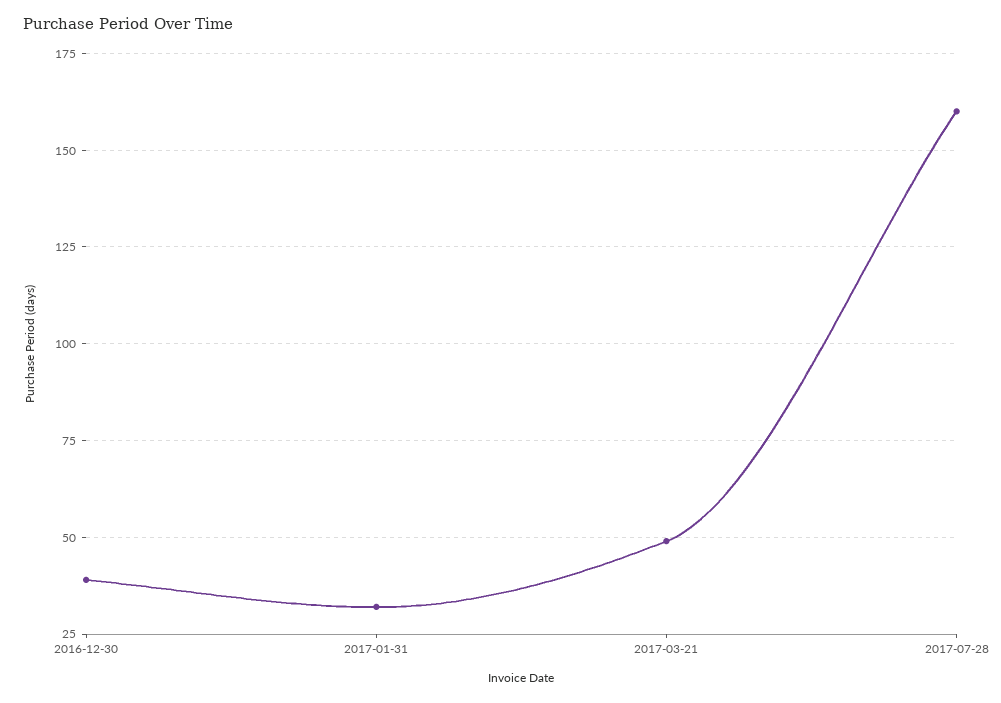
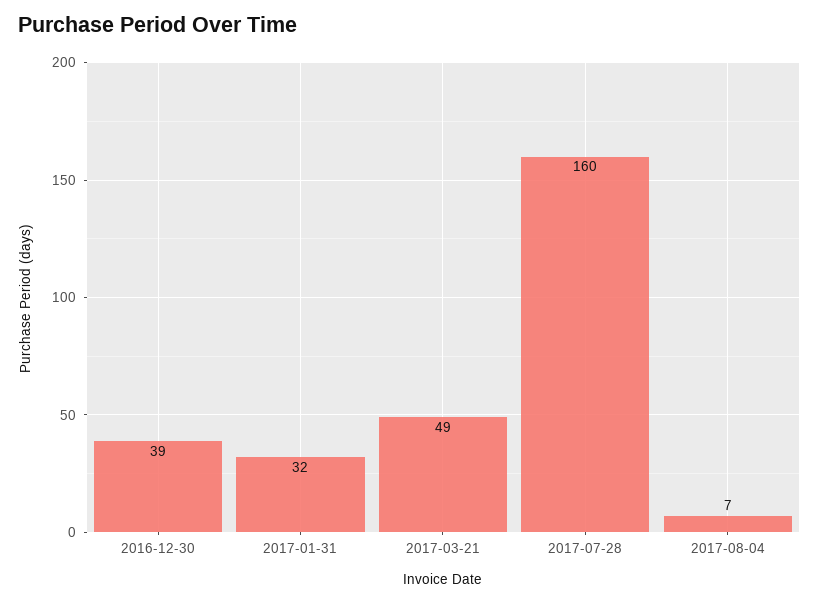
2017-08-04: none -> 7

